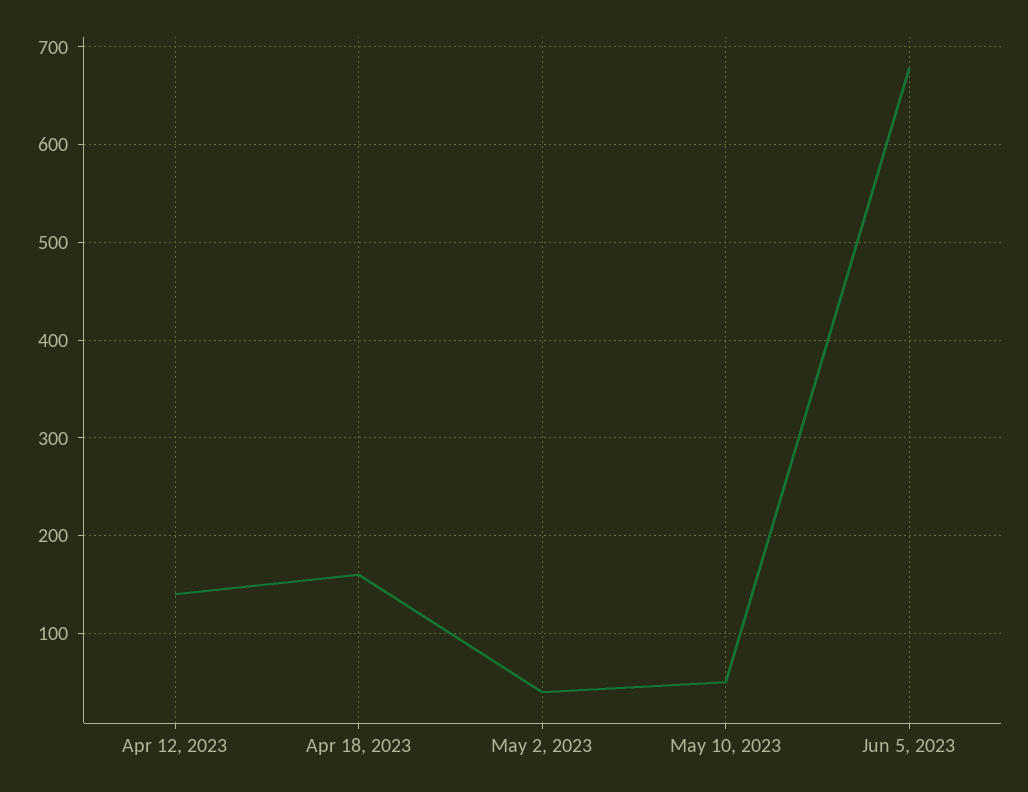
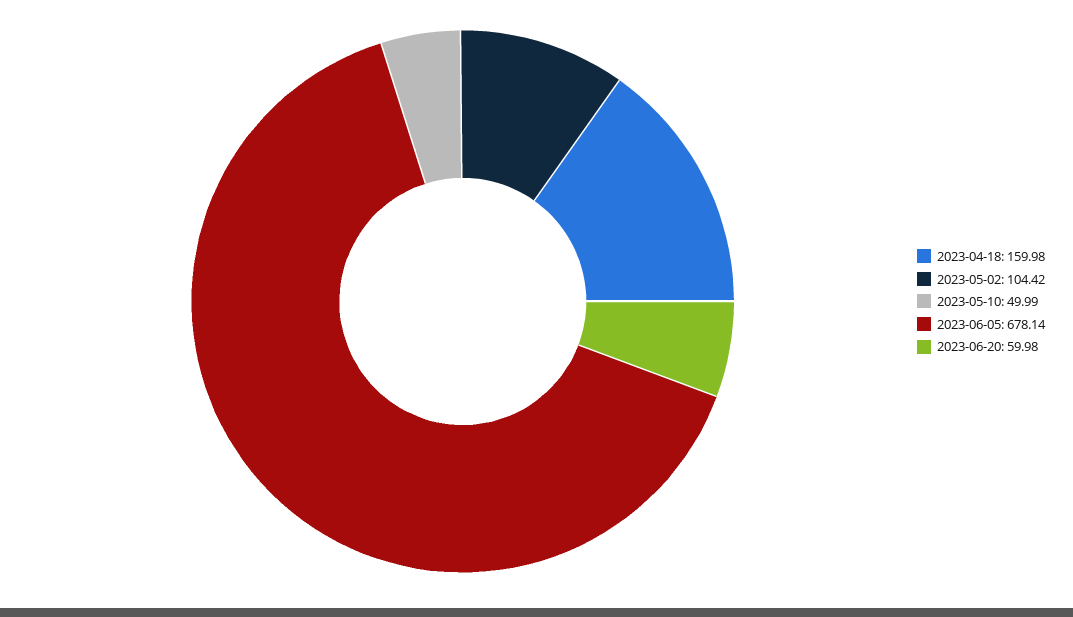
Apr 12, 2023: 140 -> none
May 2, 2023: 40 -> 104.42
2023-06-20: none -> 59.98

